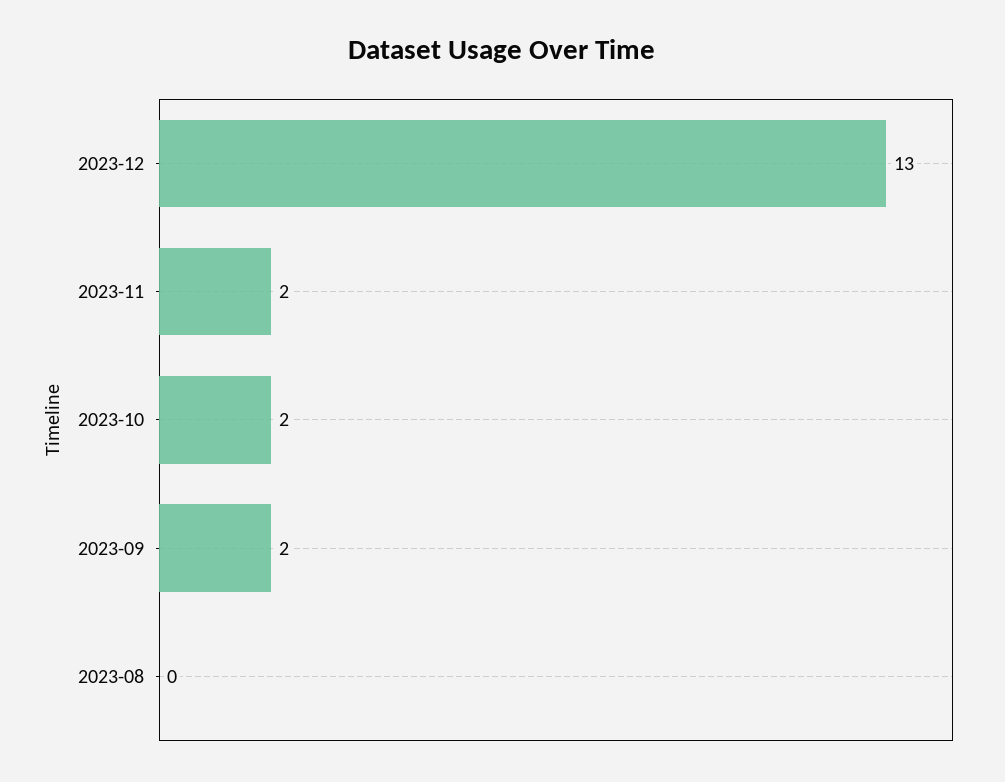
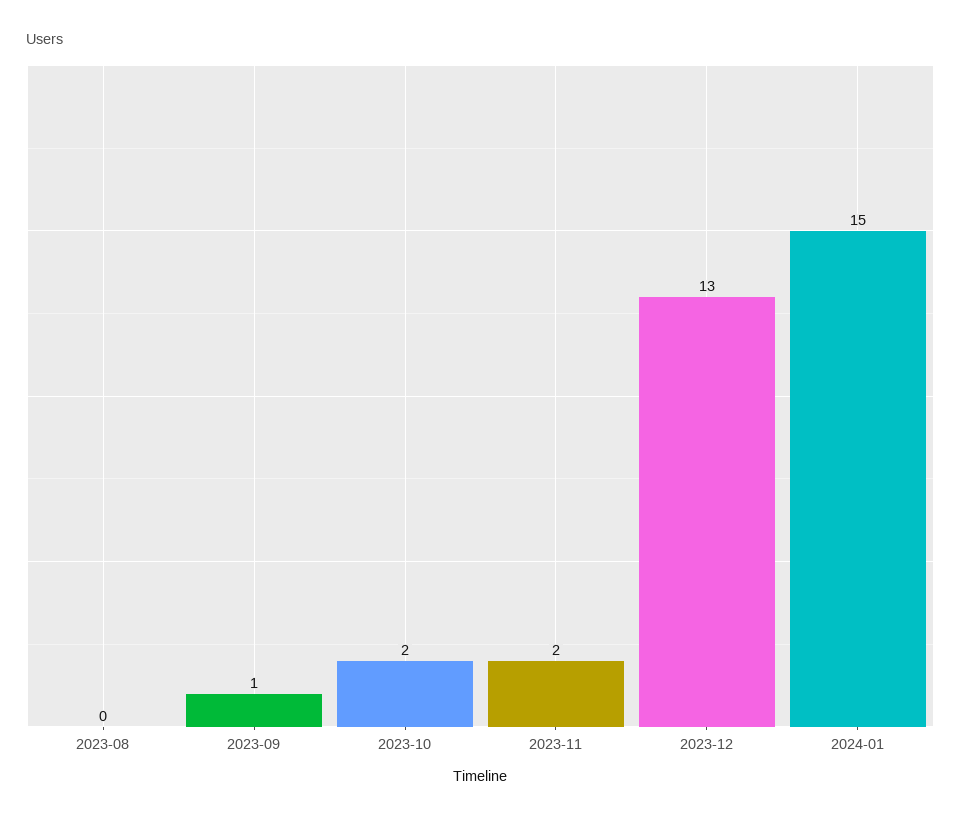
2023-09: 2 -> 1
2024-01: none -> 15

